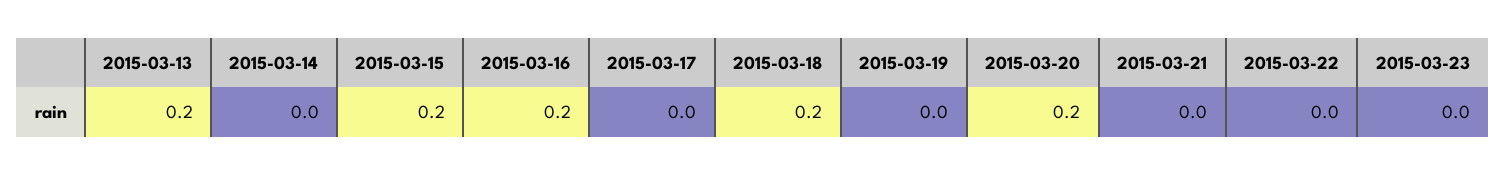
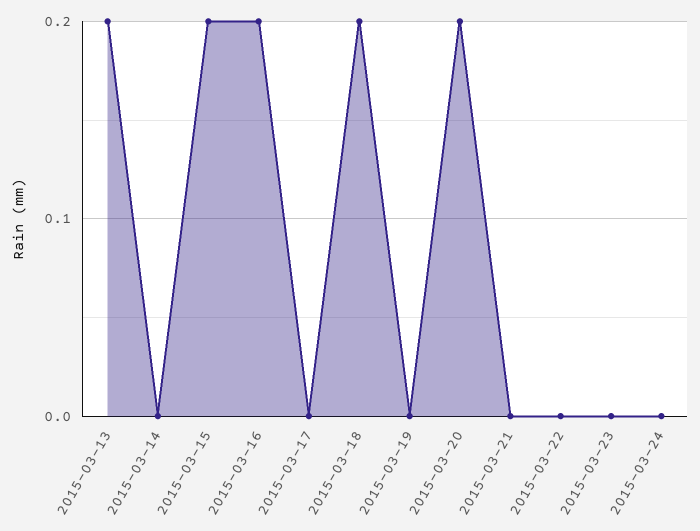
2015-03-24: none -> 0

